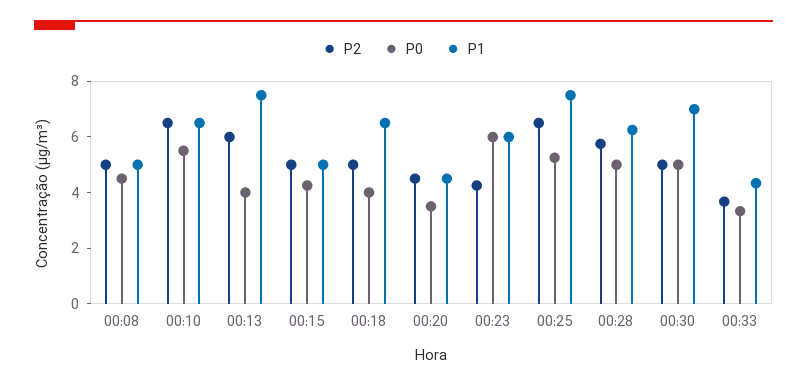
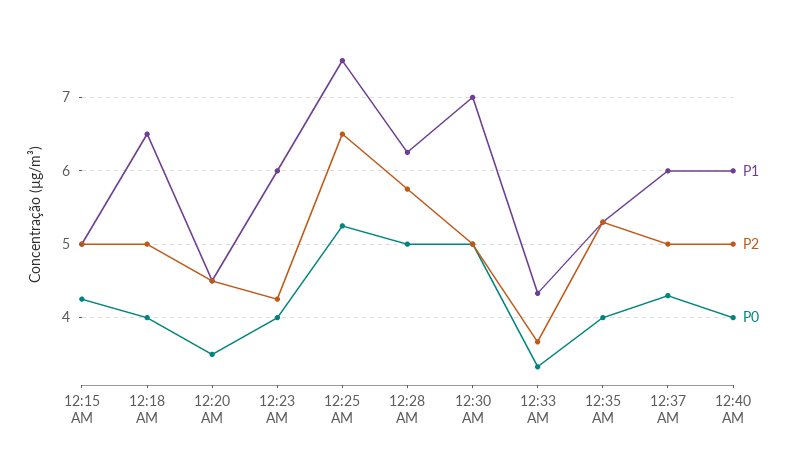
P2, 00:08: 5 -> none
P0, 00:08: 4.5 -> none
P1, 00:08: 5 -> none
P2, 00:10: 6.5 -> none
P0, 00:10: 5.5 -> none
P1, 00:10: 6.5 -> none
P2, 00:13: 6 -> none
P0, 00:13: 4 -> none
P1, 00:13: 7.5 -> none
P0, 00:23: 6 -> 4
P1, 12:35 AM: none -> 5.3
P2, 12:35 AM: none -> 5.3
P0, 12:35 AM: none -> 4
P1, 12:37 AM: none -> 6
P2, 12:37 AM: none -> 5
P0, 12:37 AM: none -> 4.3
P1, 12:40 AM: none -> 6
P2, 12:40 AM: none -> 5
P0, 12:40 AM: none -> 4

